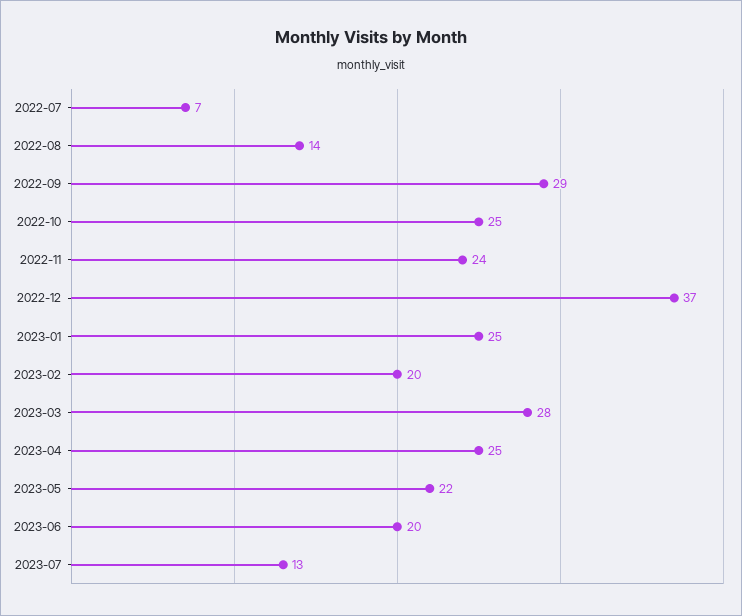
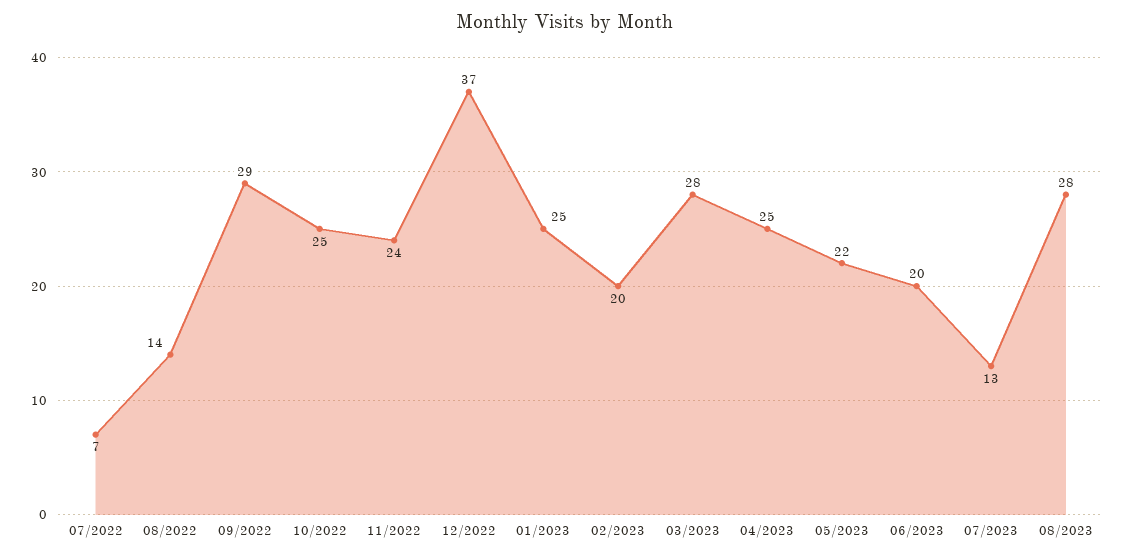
08/2023: none -> 28

